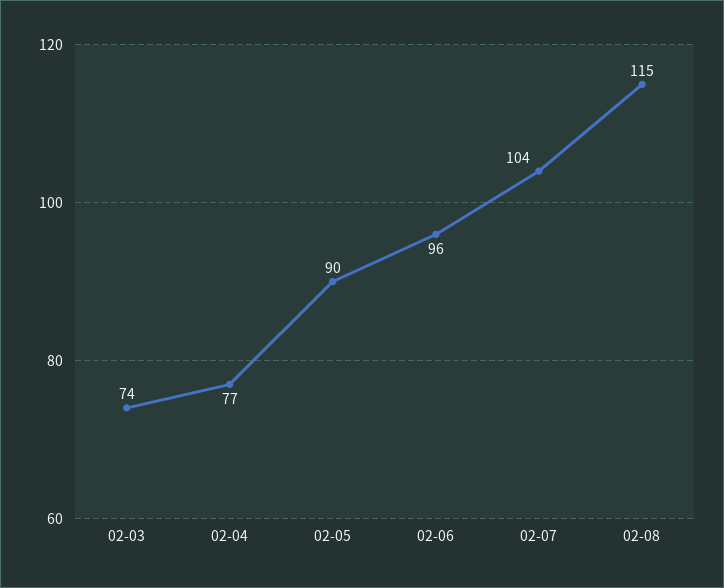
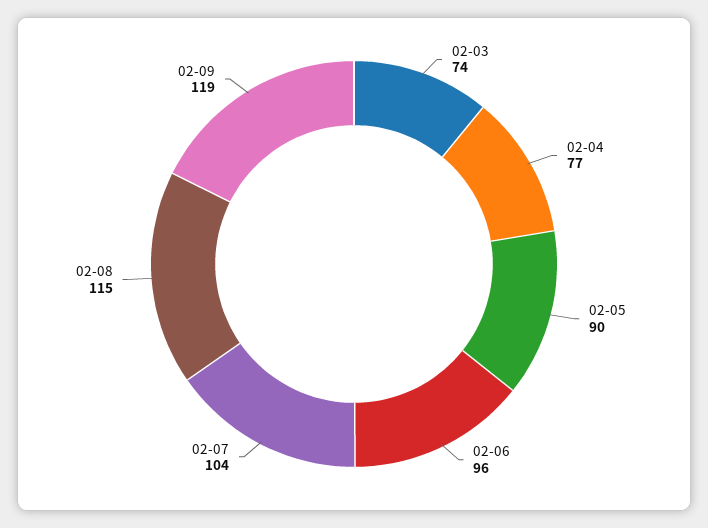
02-09: none -> 119

